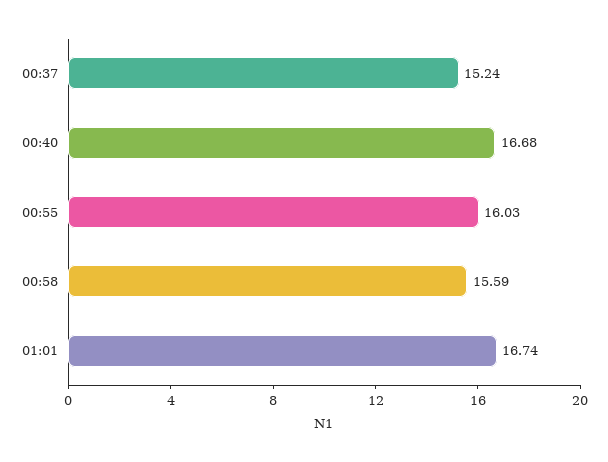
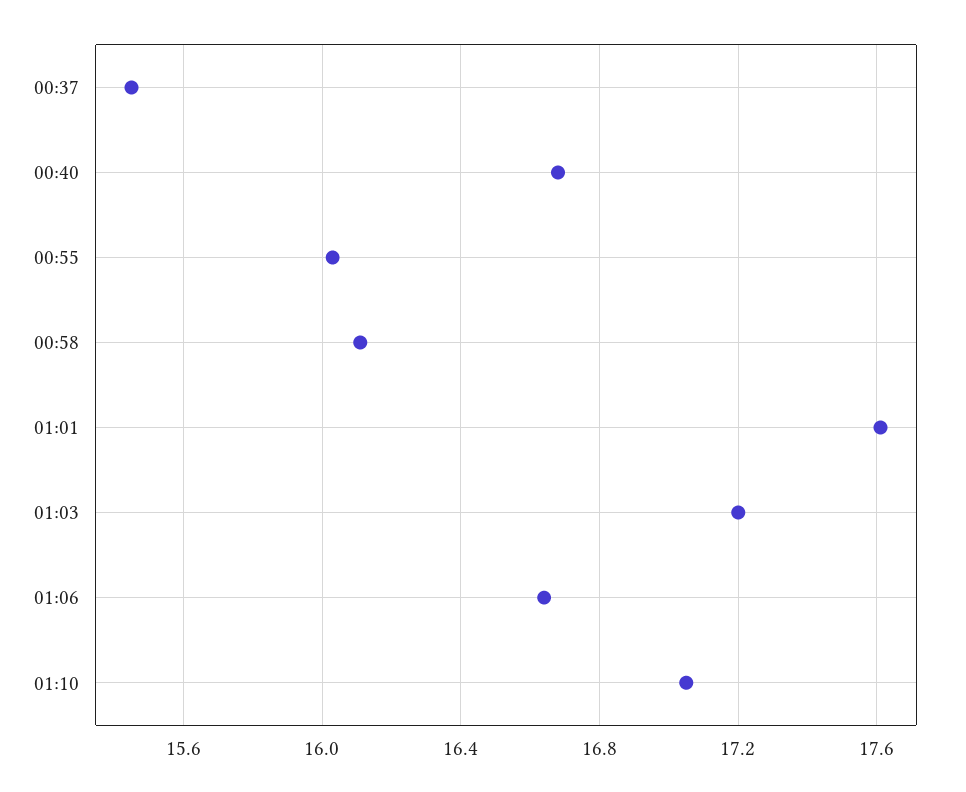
00:37: 15.24 -> 15.45
00:58: 15.59 -> 16.1
01:01: 16.74 -> 17.6
01:03: none -> 17.2
01:06: none -> 16.65
01:10: none -> 17.05

